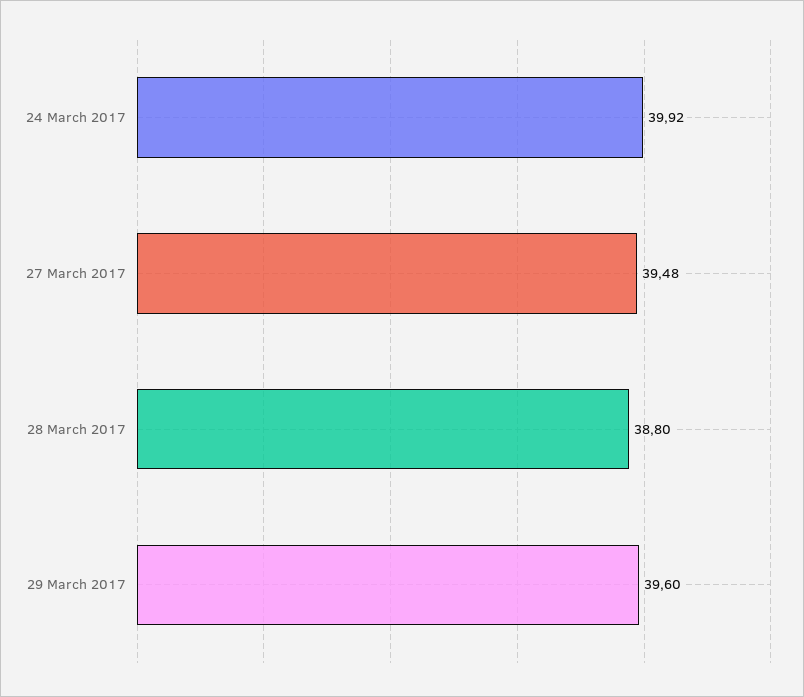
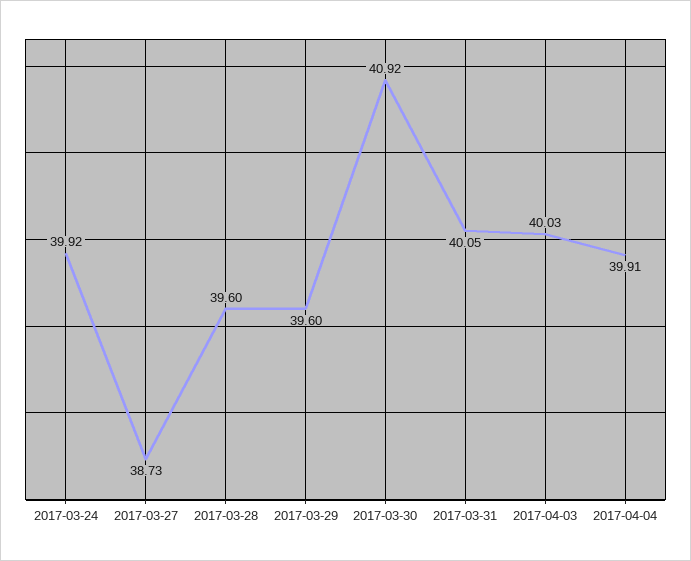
27 March 2017: 39.48 -> 38.73
28 March 2017: 38.8 -> 39.6
2017-03-30: none -> 40.92
2017-03-31: none -> 40.05
2017-04-03: none -> 40.03
2017-04-04: none -> 39.91

